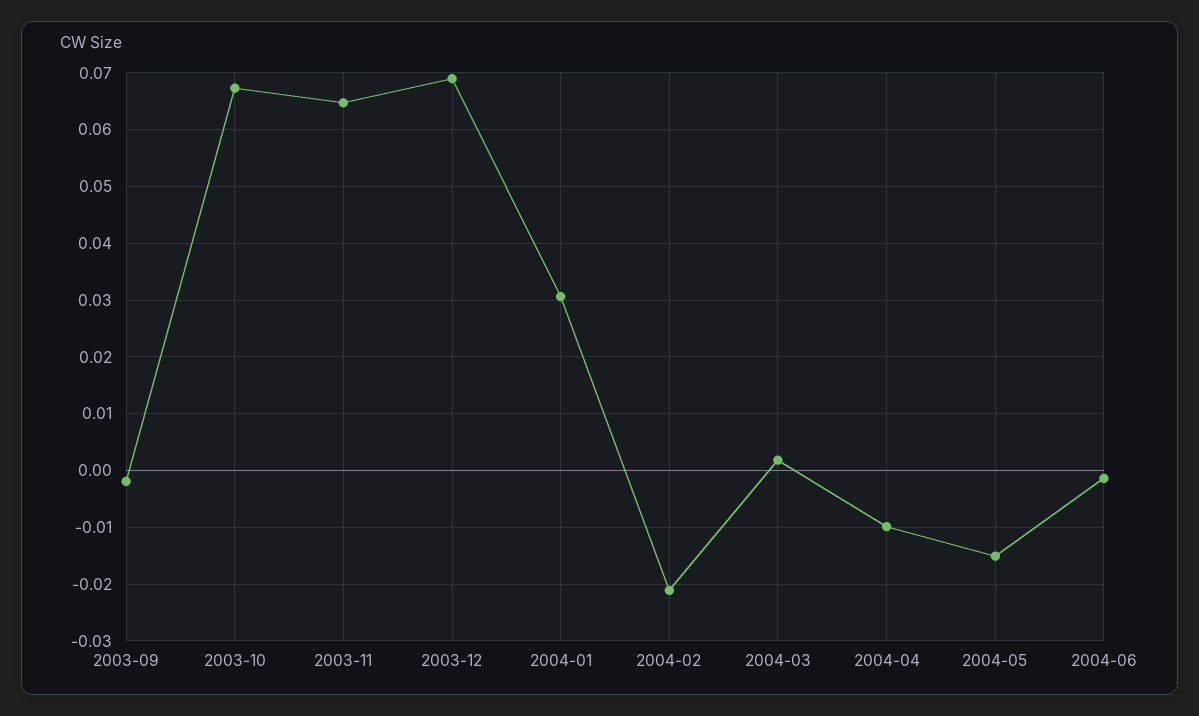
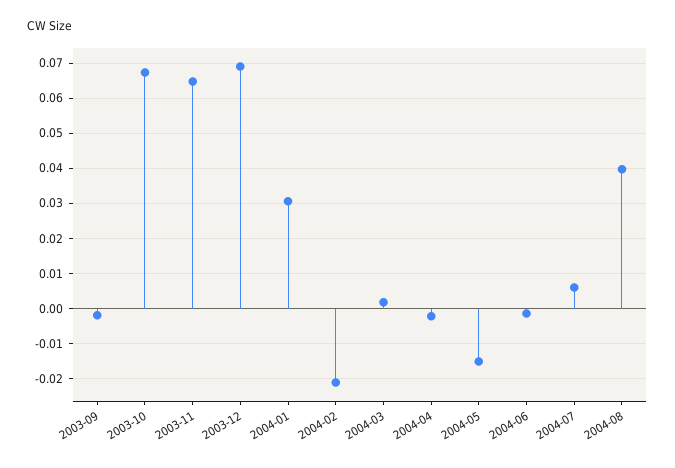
2004-04: -0.01 -> -0.002
2004-07: none -> 0.006
2004-08: none -> 0.04

